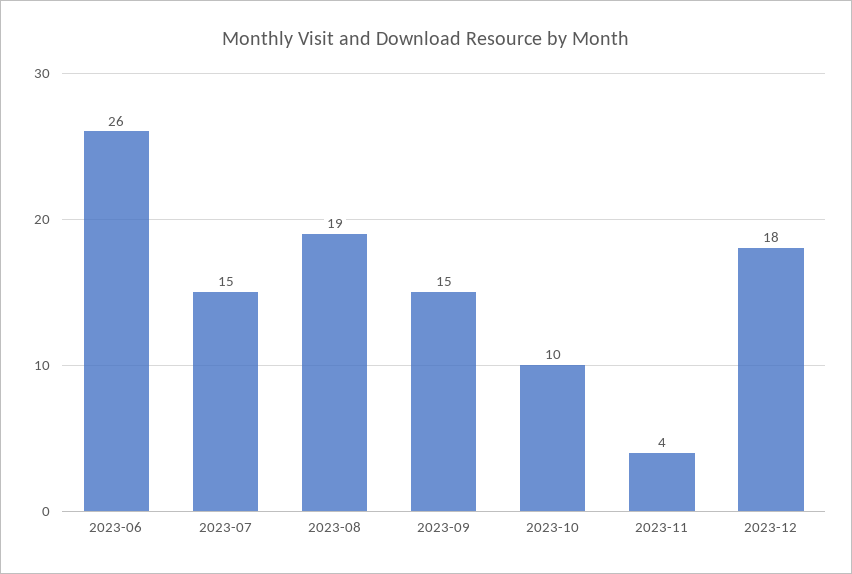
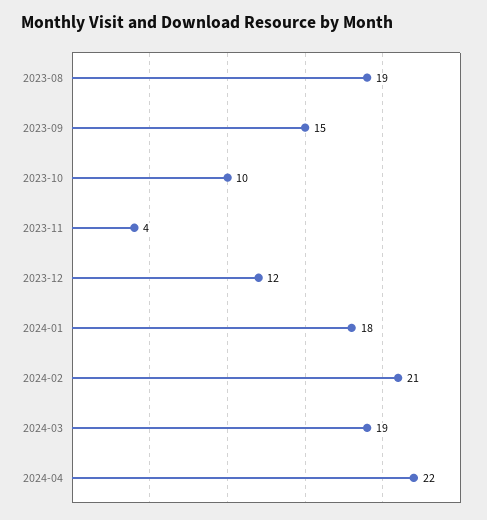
2023-06: 26 -> none
2023-07: 15 -> none
2023-12: 18 -> 12
2024-01: none -> 18
2024-02: none -> 21
2024-03: none -> 19
2024-04: none -> 22

